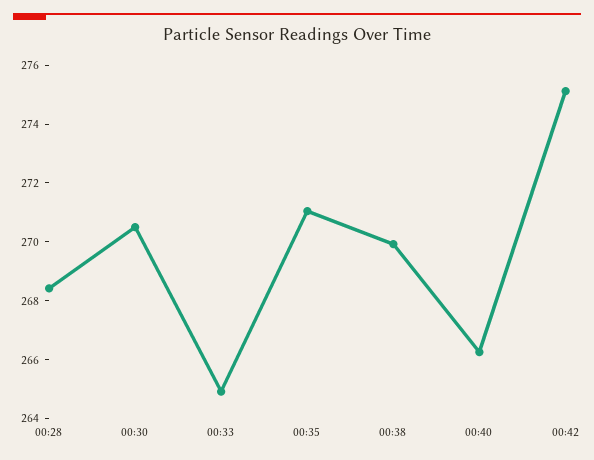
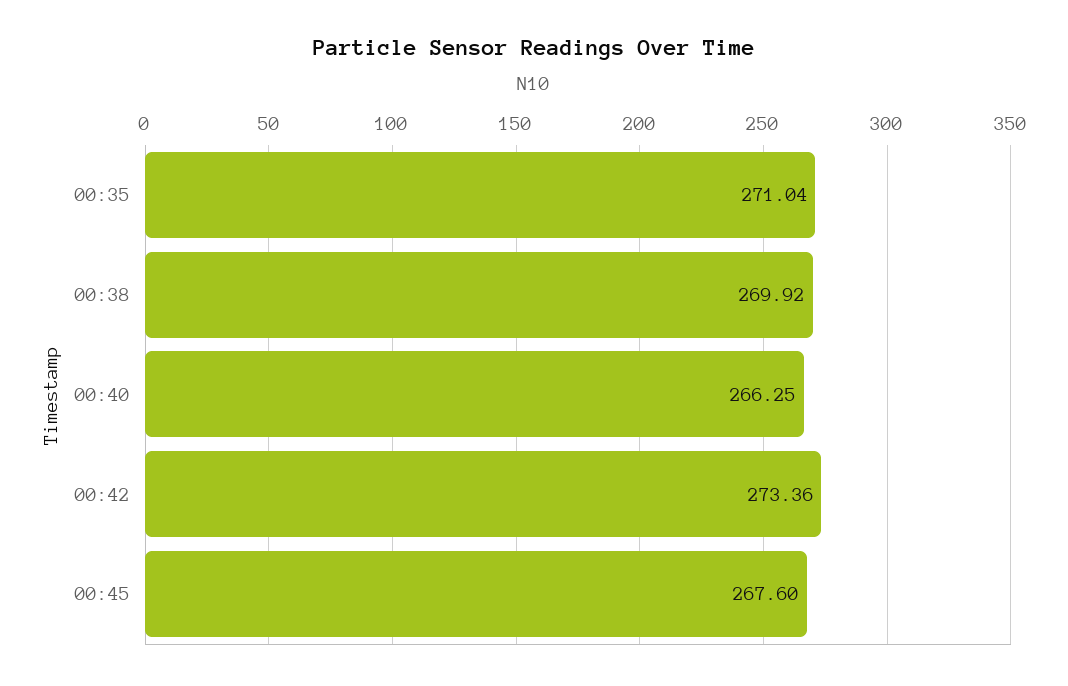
00:28: 268.5 -> none
00:30: 270.5 -> none
00:33: 265 -> none
00:42: 275 -> 273.36
00:45: none -> 267.6

